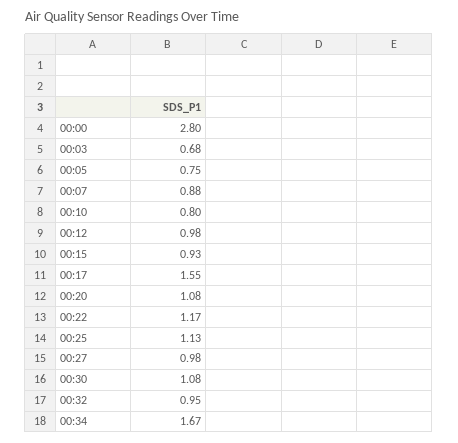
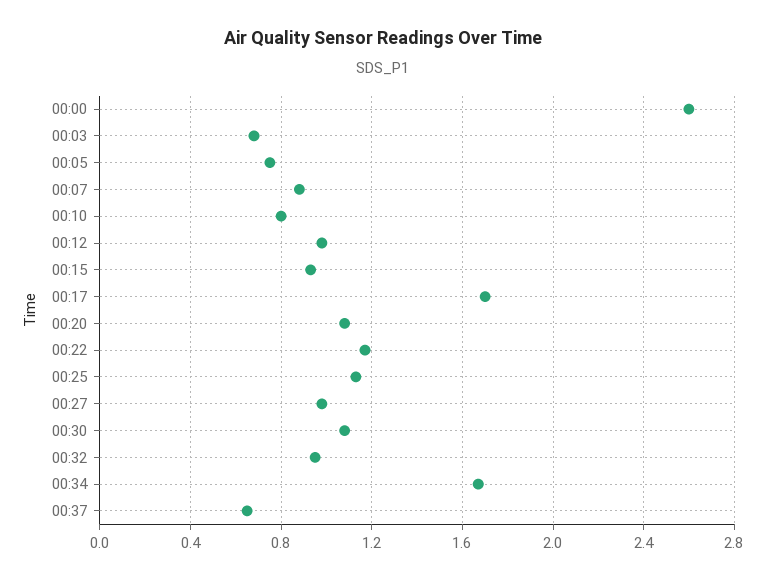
00:00: 2.8 -> 2.6
00:17: 1.55 -> 1.7
00:37: none -> 0.65

